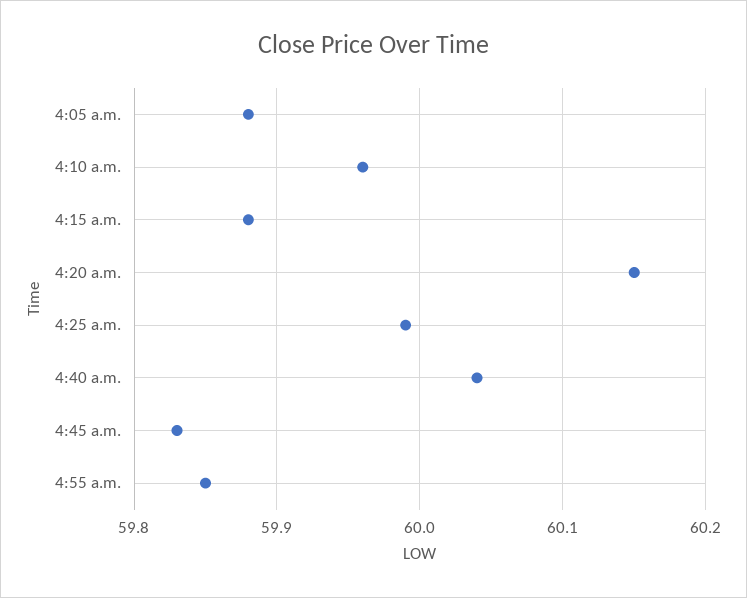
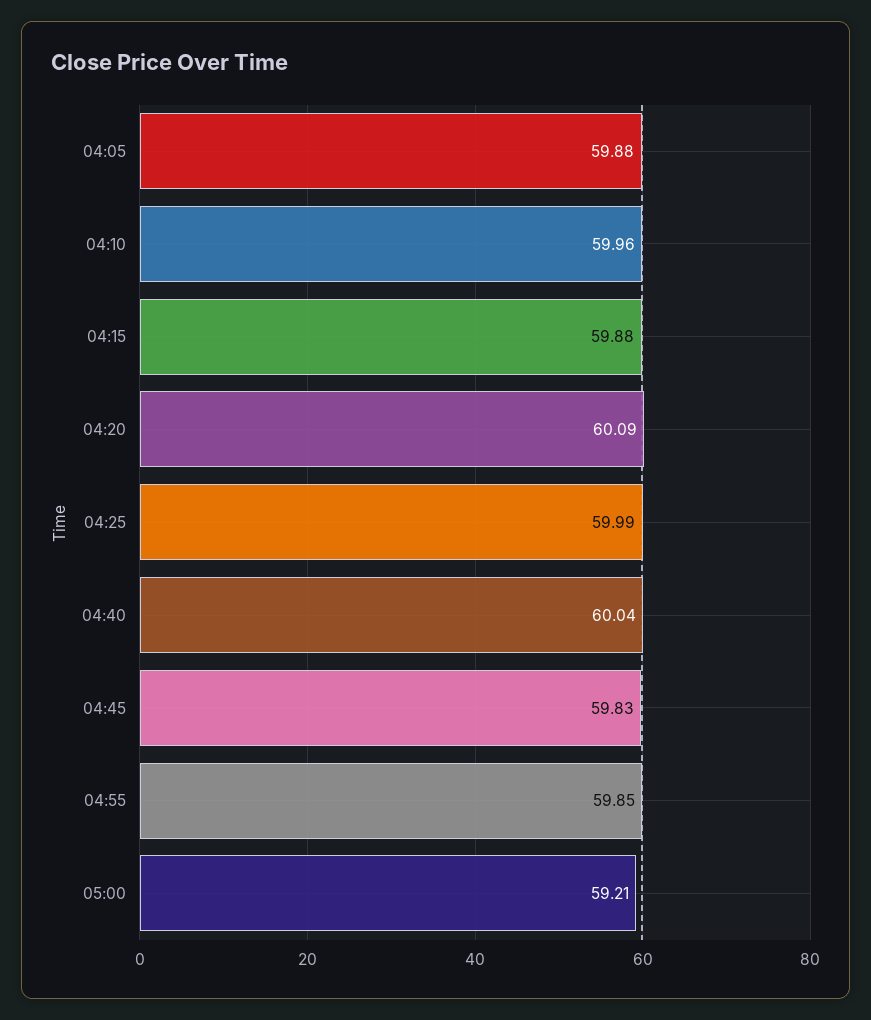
4:20 a.m.: 60.15 -> 60.09
05:00: none -> 59.21

